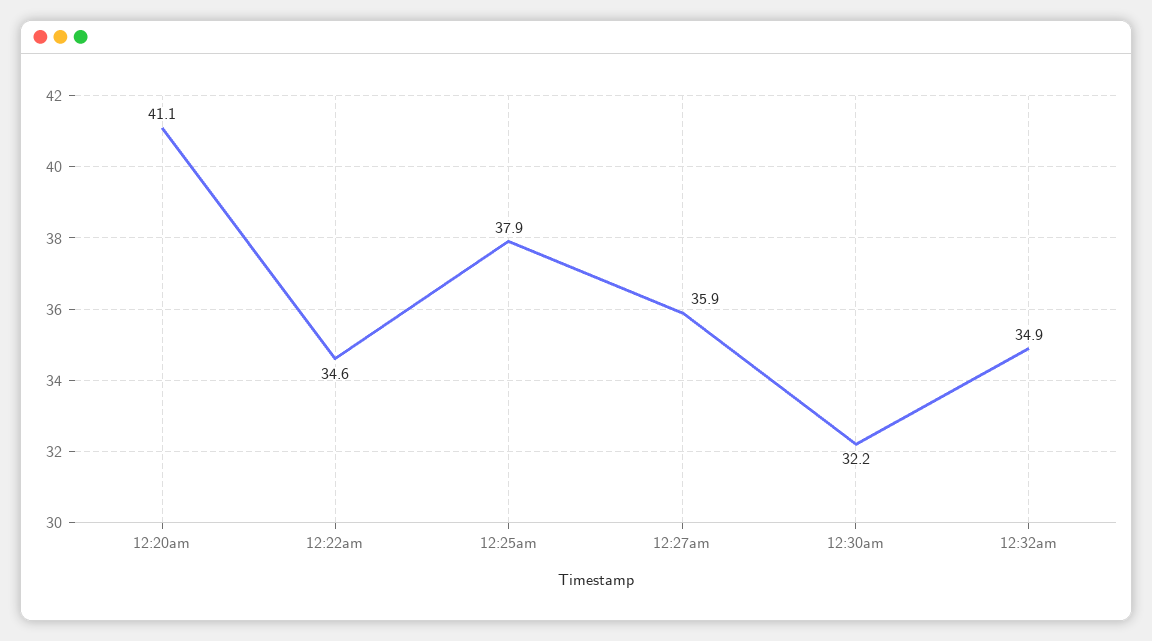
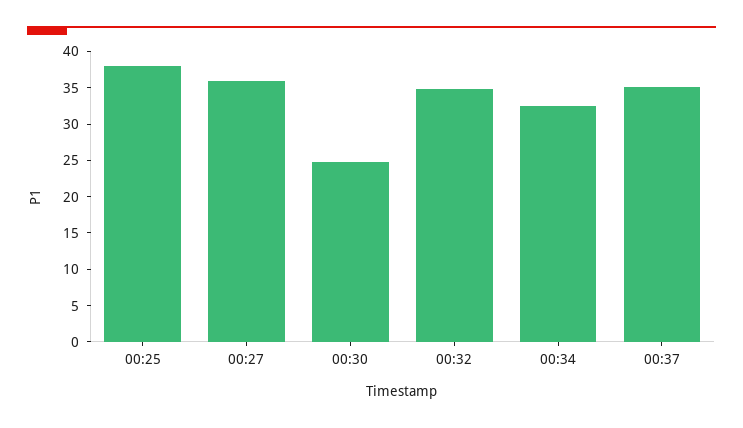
12:20am: 41.1 -> none
12:22am: 34.6 -> none
12:30am: 32.2 -> 25
00:34: none -> 32.5
00:37: none -> 35

